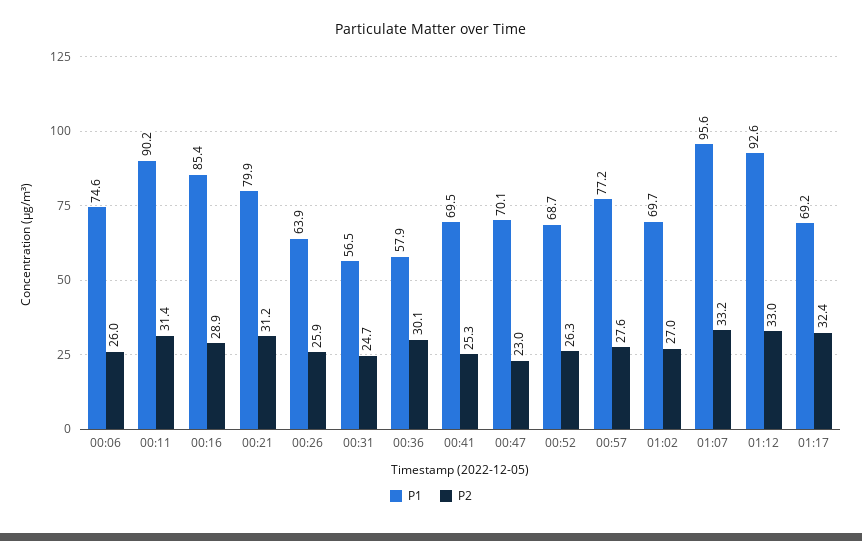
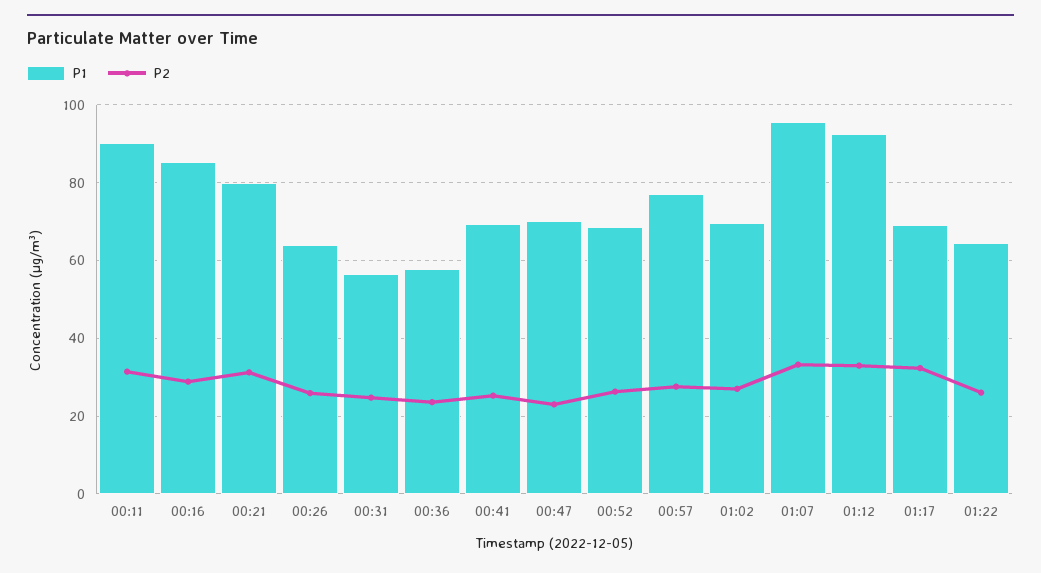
P1, 00:06: 74.6 -> none
P2, 00:06: 26 -> none
P2, 00:36: 30.1 -> 24
P1, 01:22: none -> 64
P2, 01:22: none -> 26

